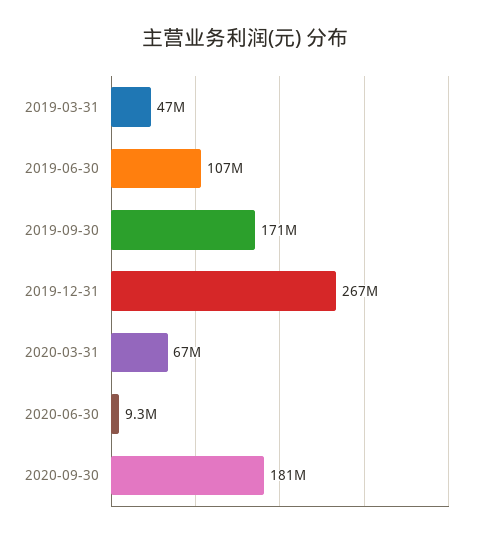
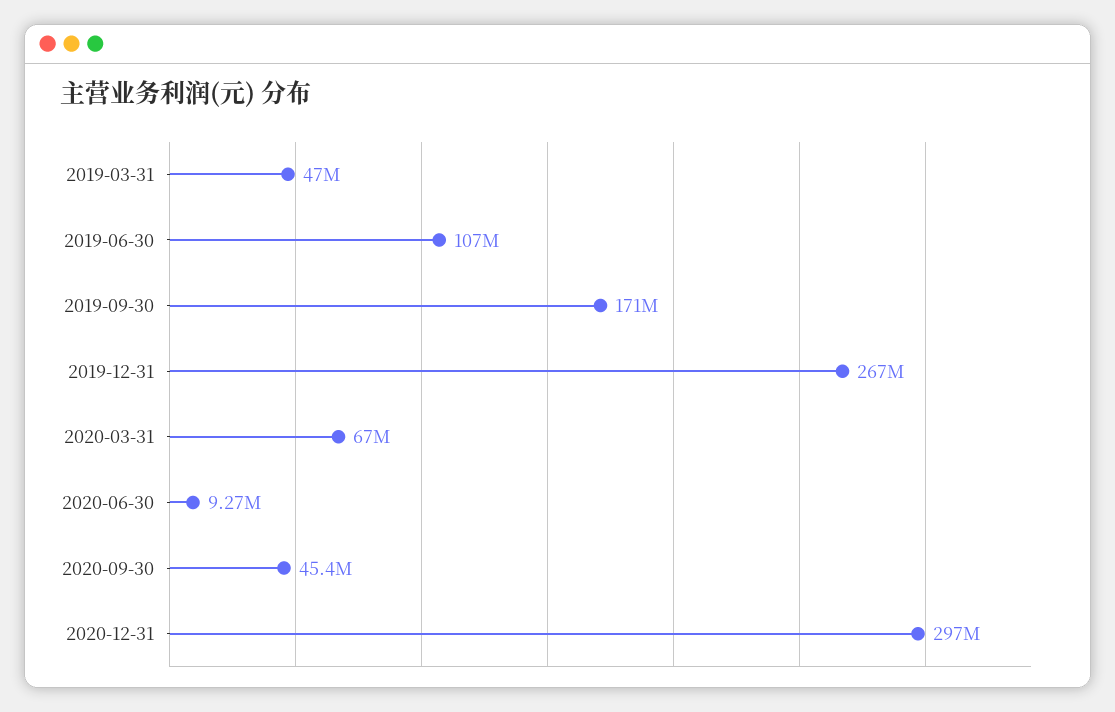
2020-09-30: 181000000 -> 45400000
2020-12-31: none -> 297000000

